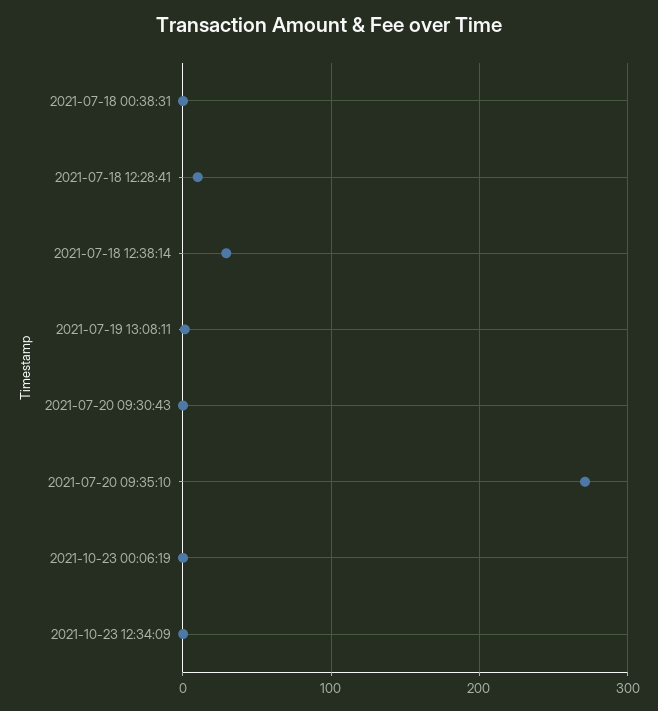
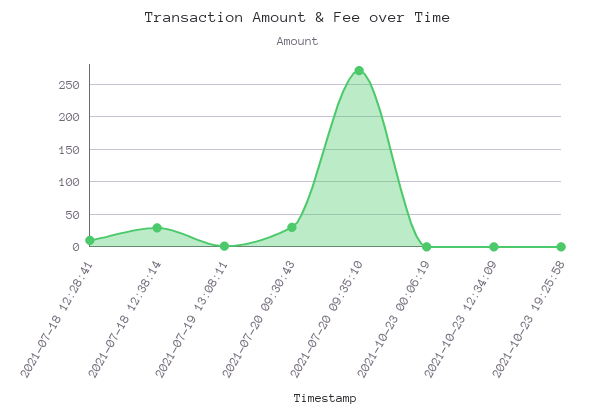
2021-07-18 00:38:31: 0 -> none
2021-07-20 09:30:43: 0 -> 30
2021-10-23 19:25:58: none -> 0

